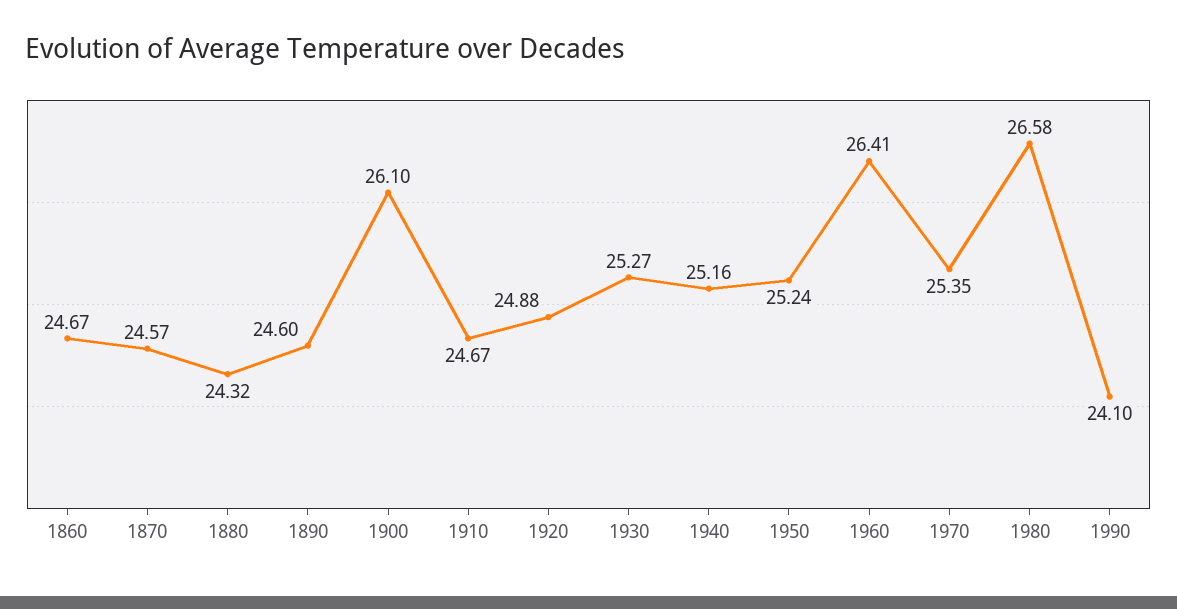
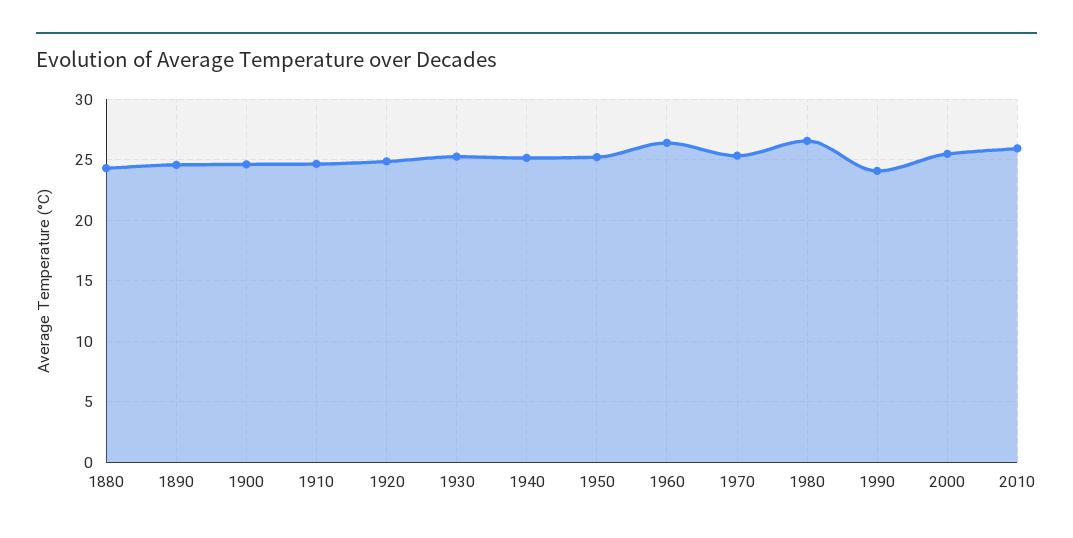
1860: 24.67 -> none
1870: 24.57 -> none
1900: 26.1 -> 24.5
2000: none -> 25.5
2010: none -> 26

